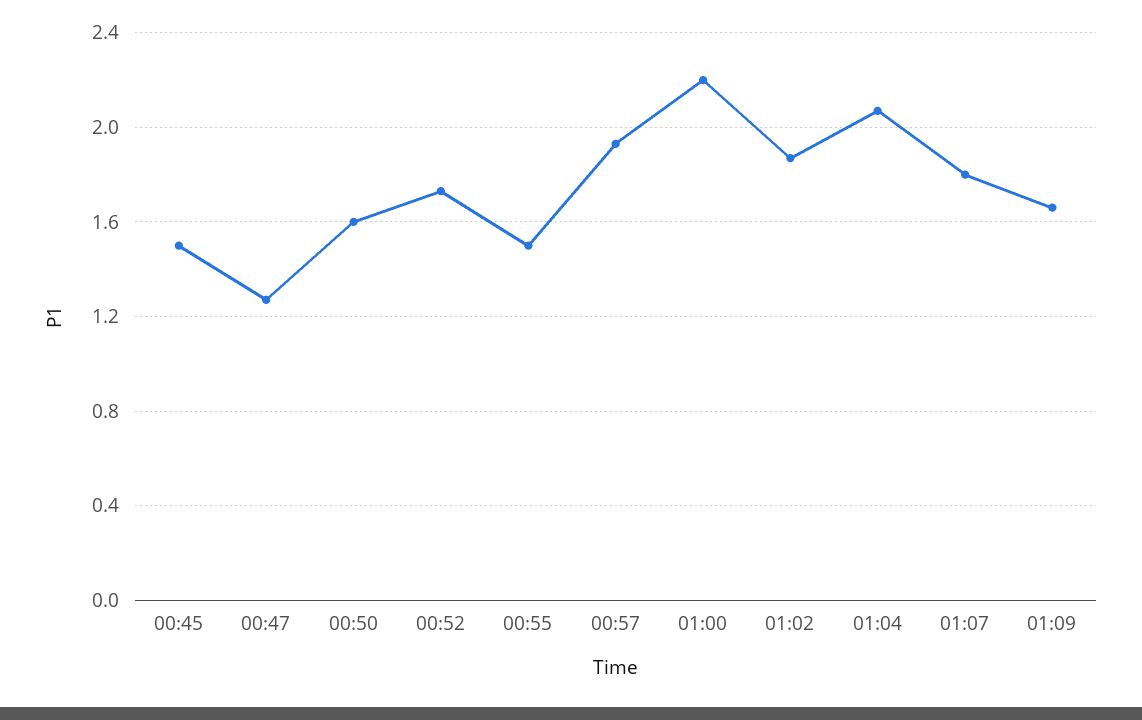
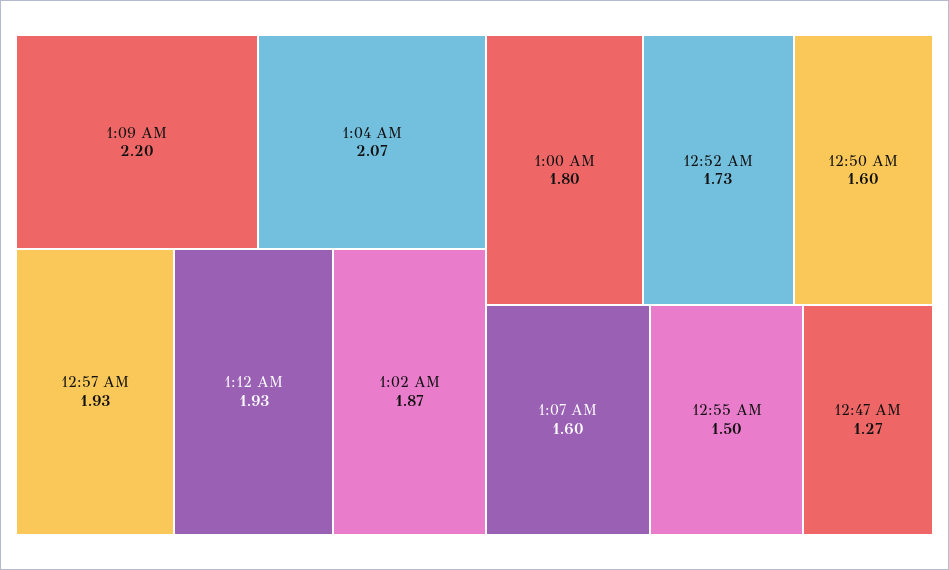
00:45: 1.5 -> none
01:00: 2.2 -> 1.8
01:07: 1.8 -> 1.6
01:09: 1.65 -> 2.2
1:12 AM: none -> 1.93

